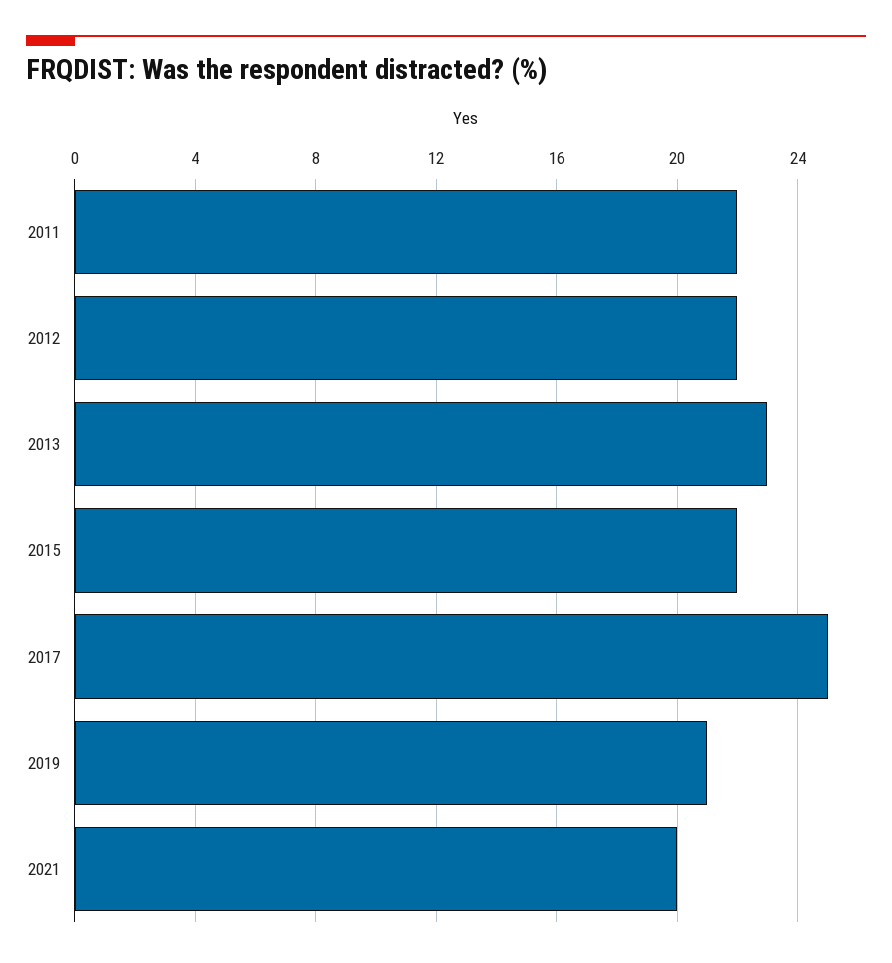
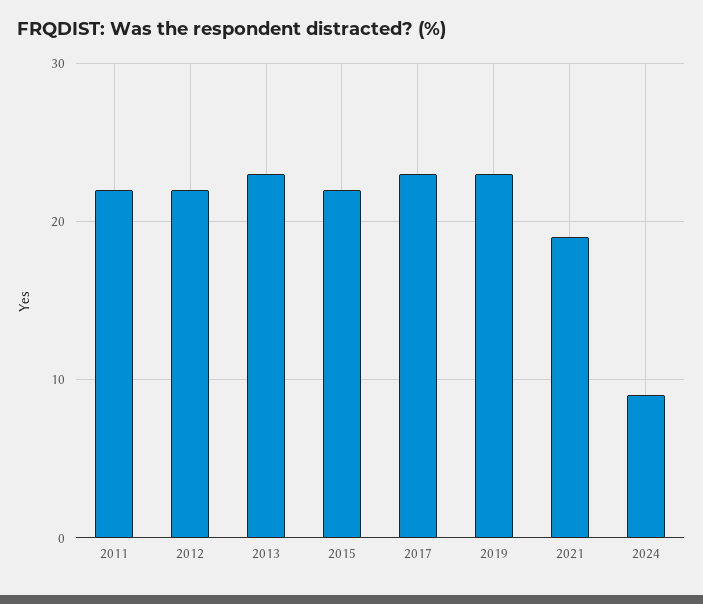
2017: 25 -> 23
2019: 21 -> 23
2021: 20 -> 19
2024: none -> 9

